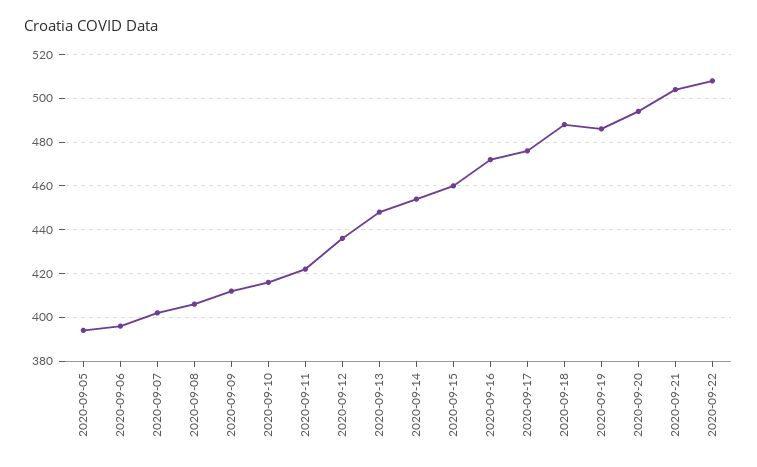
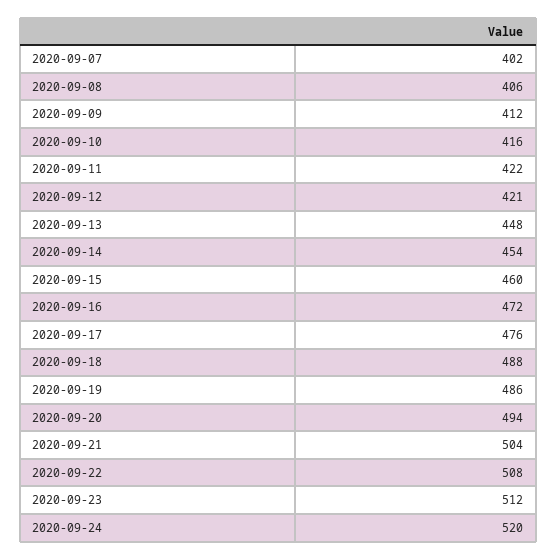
2020-09-05: 395 -> none
2020-09-06: 395 -> none
2020-09-12: 435 -> 421
2020-09-23: none -> 512
2020-09-24: none -> 520

